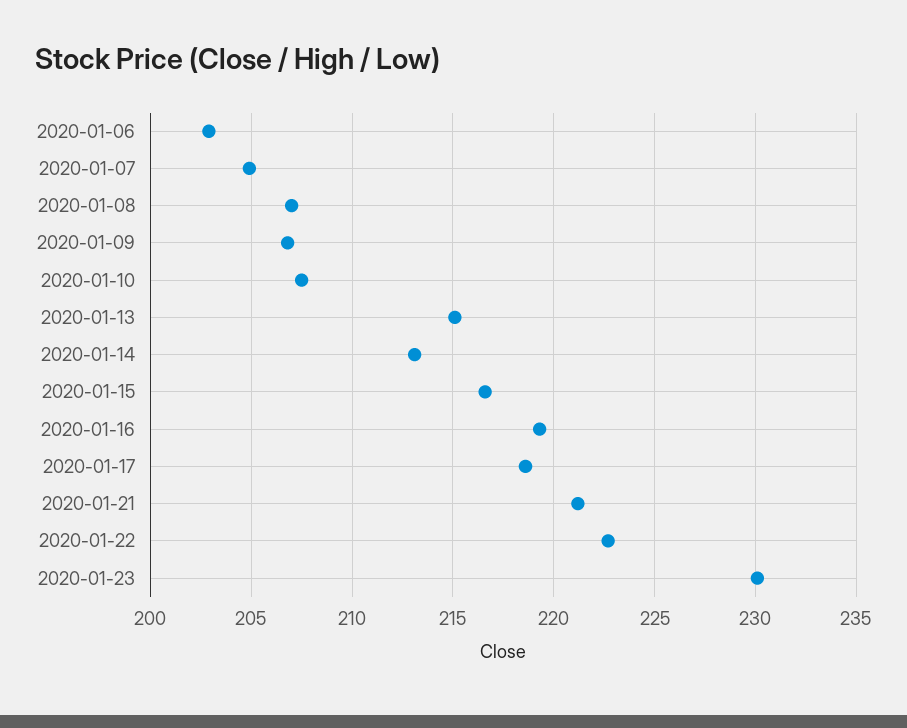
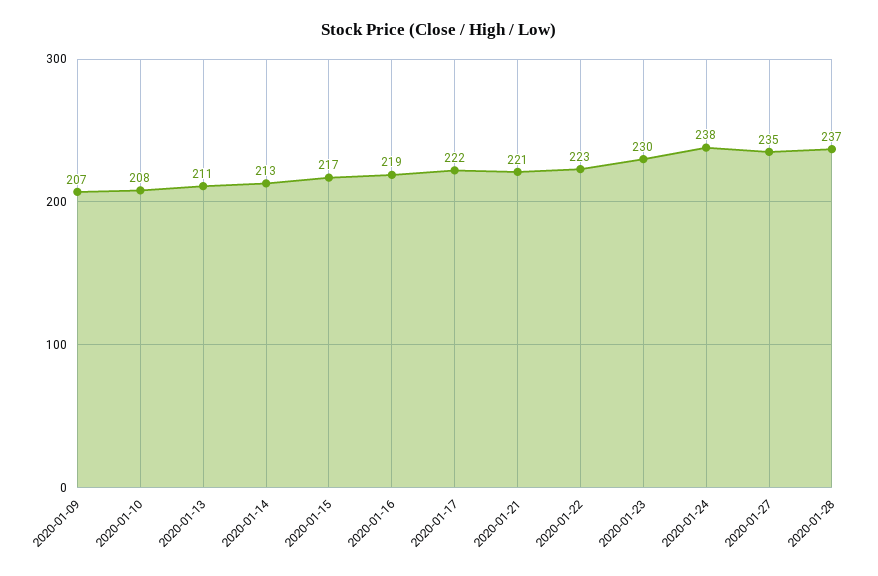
2020-01-06: 203 -> none
2020-01-07: 205 -> none
2020-01-08: 207 -> none
2020-01-13: 215 -> 211
2020-01-17: 218.5 -> 222
2020-01-24: none -> 238
2020-01-27: none -> 235
2020-01-28: none -> 237

